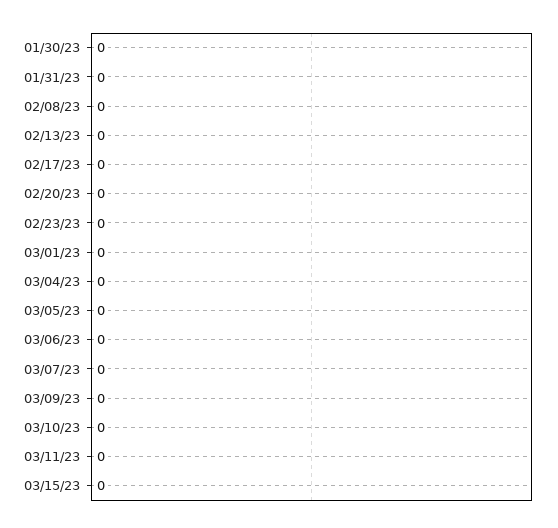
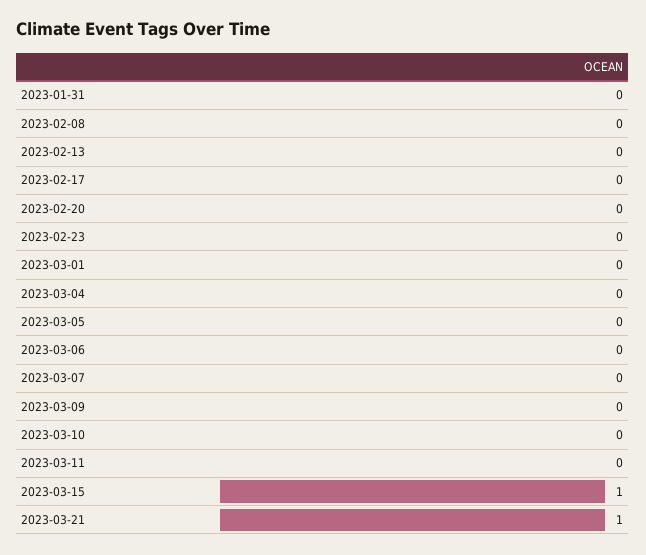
01/30/23: 0 -> none
03/15/23: 0 -> 1
2023-03-21: none -> 1

